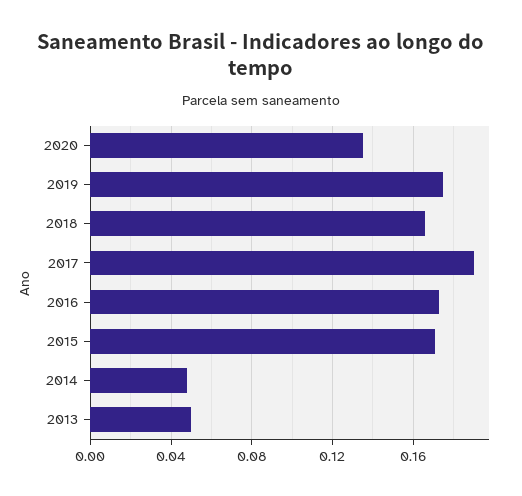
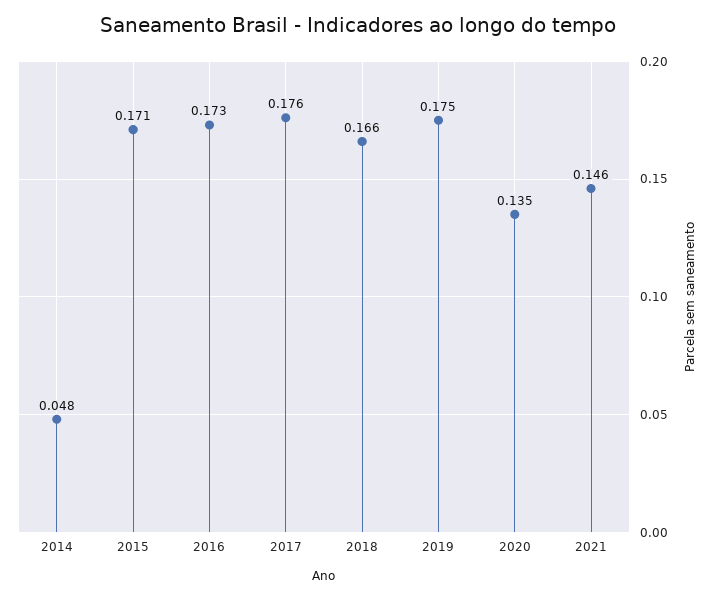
2017: 0.19 -> 0.176
2013: 0.05 -> none
2021: none -> 0.146

